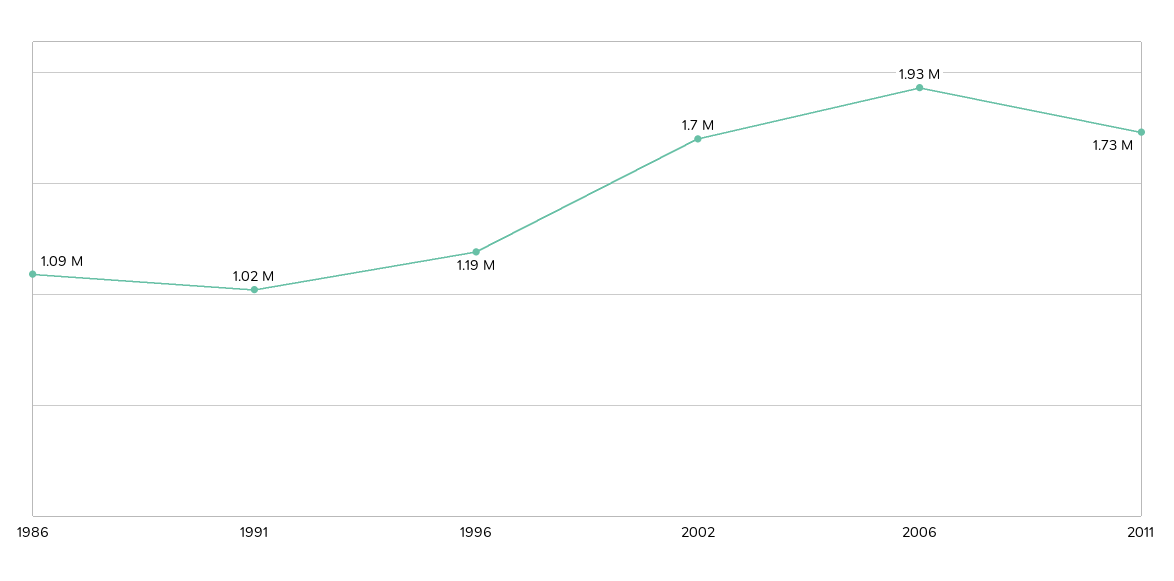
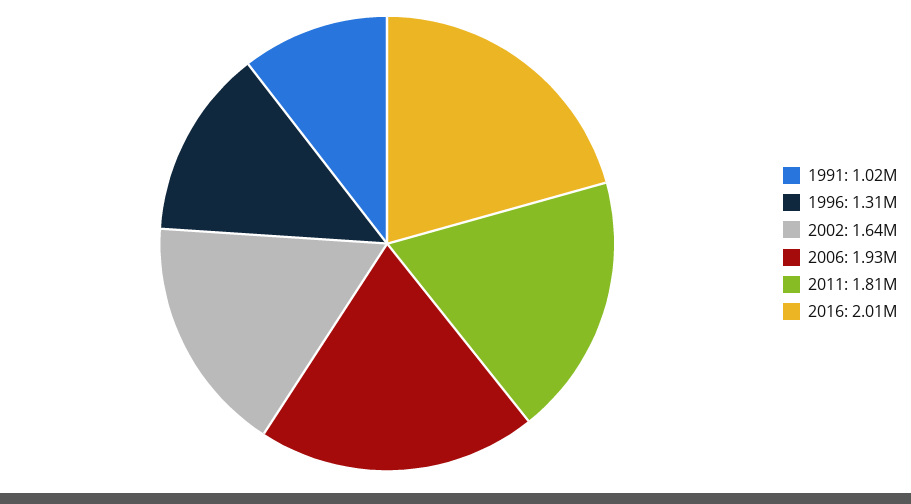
1986: 1090000 -> none
1996: 1190000 -> 1310000
2002: 1700000 -> 1640000
2011: 1730000 -> 1810000
2016: none -> 2010000

